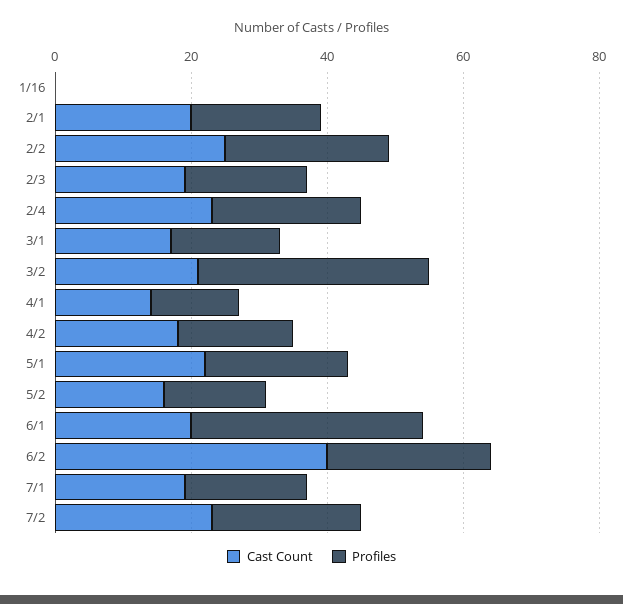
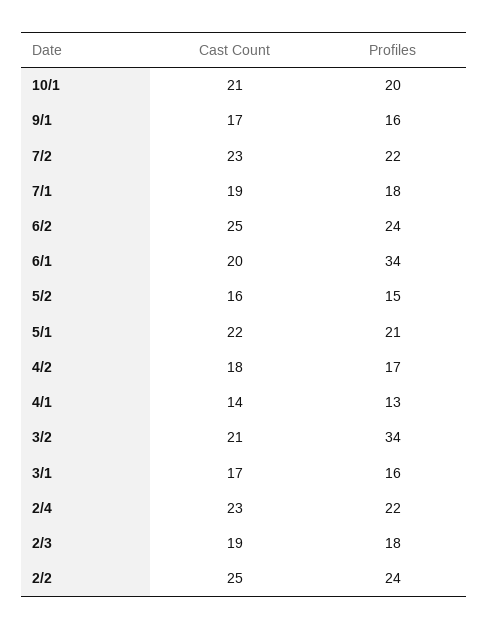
Cast Count, 1/16: 0 -> none
Profiles, 1/16: 0 -> none
Cast Count, 2/1: 20 -> none
Profiles, 2/1: 20 -> none
Cast Count, 6/2: 40 -> 25
Cast Count, 10/1: none -> 21
Profiles, 10/1: none -> 20
Cast Count, 9/1: none -> 17
Profiles, 9/1: none -> 16

